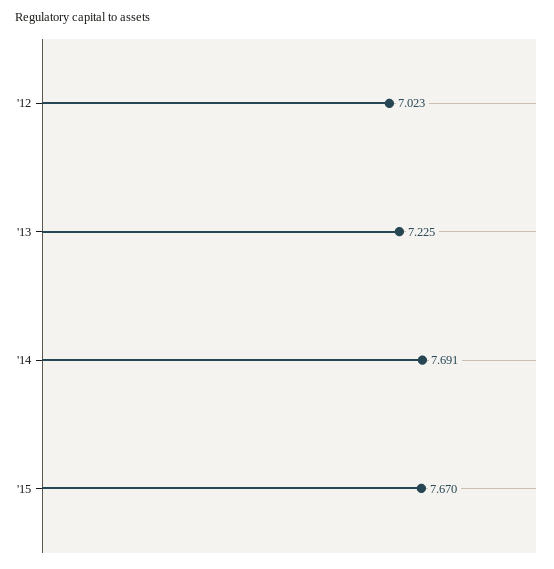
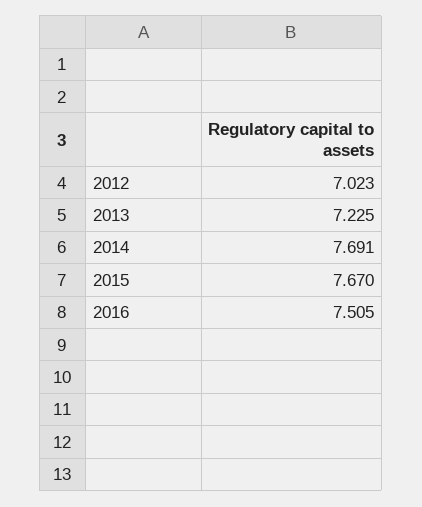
2016: none -> 7.505

